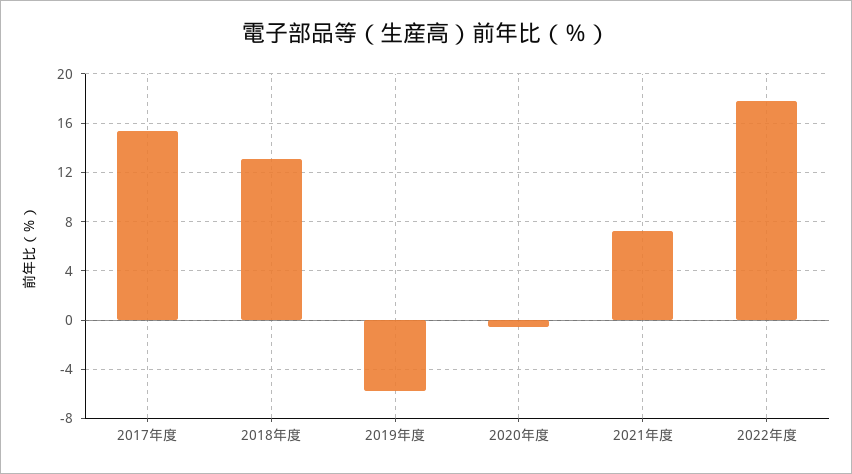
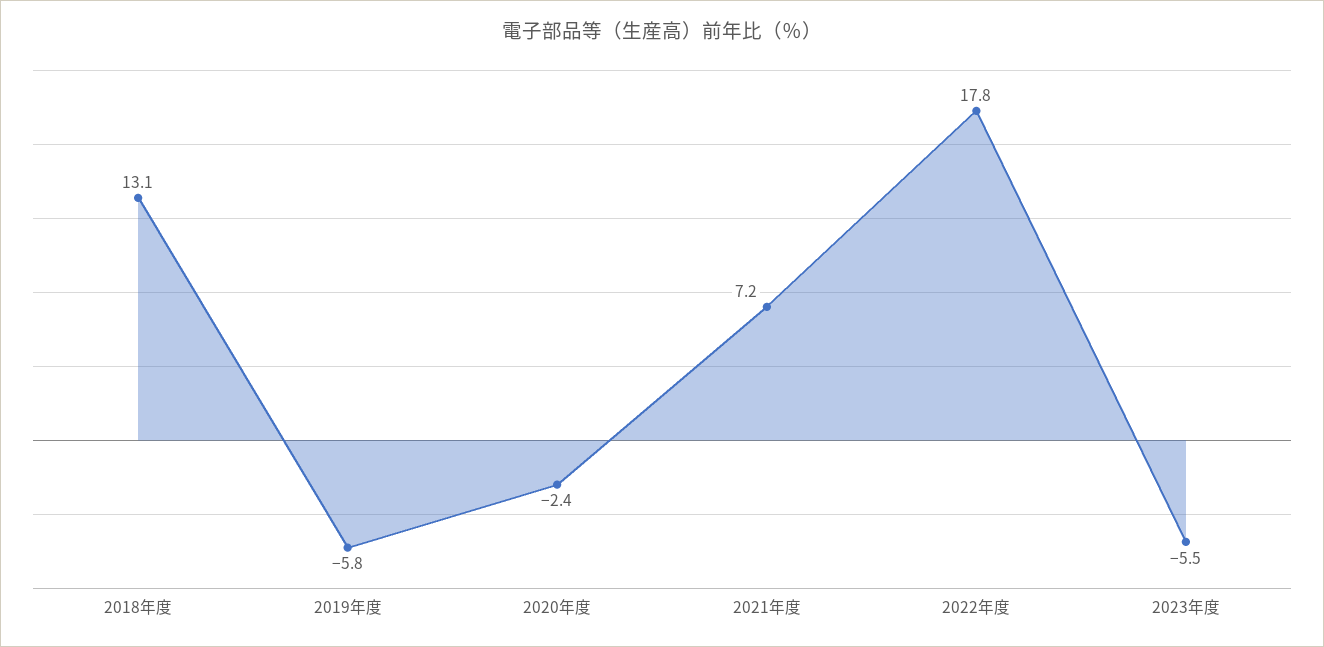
2017年度: 15.5 -> none
2020年度: -0.5 -> -2.4
2023年度: none -> -5.5

